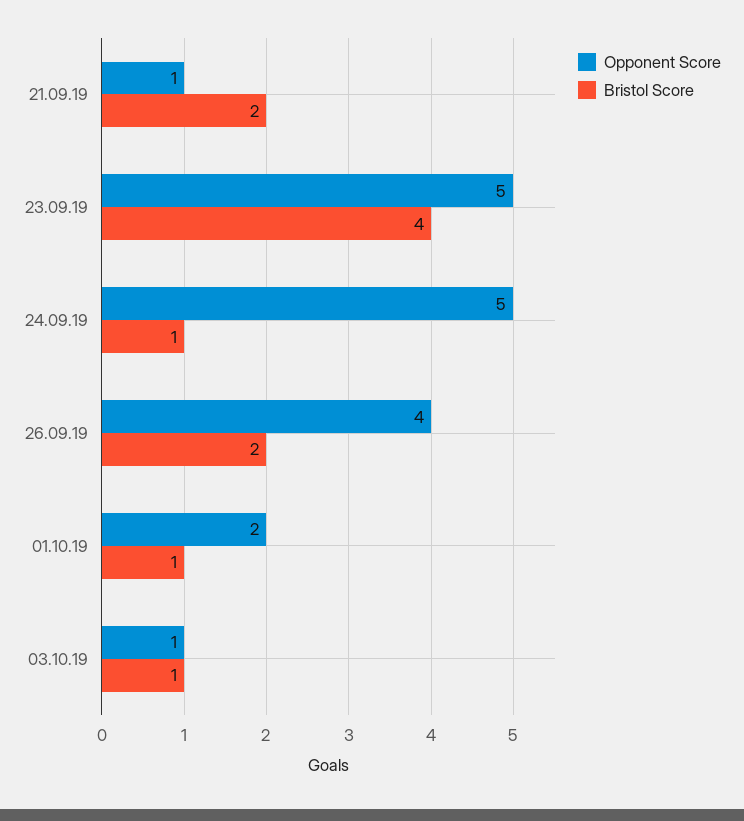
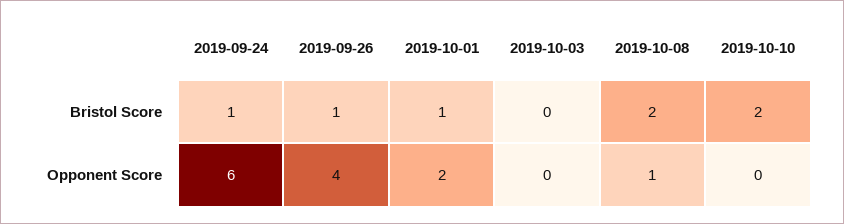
Opponent Score, 21.09.19: 1 -> none
Bristol Score, 21.09.19: 2 -> none
Opponent Score, 23.09.19: 5 -> none
Bristol Score, 23.09.19: 4 -> none
Opponent Score, 24.09.19: 5 -> 6
Bristol Score, 26.09.19: 2 -> 1
Opponent Score, 03.10.19: 1 -> 0
Bristol Score, 03.10.19: 1 -> 0
Bristol Score, 2019-10-08: none -> 2
Bristol Score, 2019-10-10: none -> 2
Opponent Score, 2019-10-08: none -> 1
Opponent Score, 2019-10-10: none -> 0

